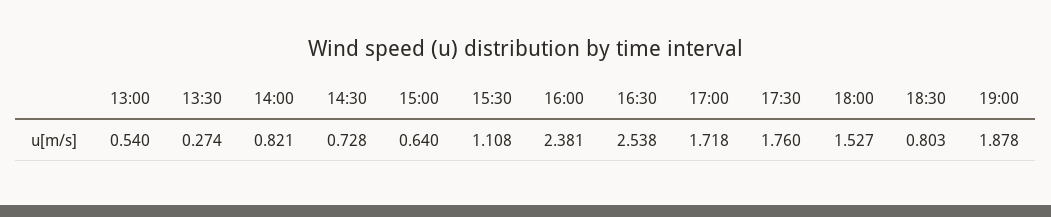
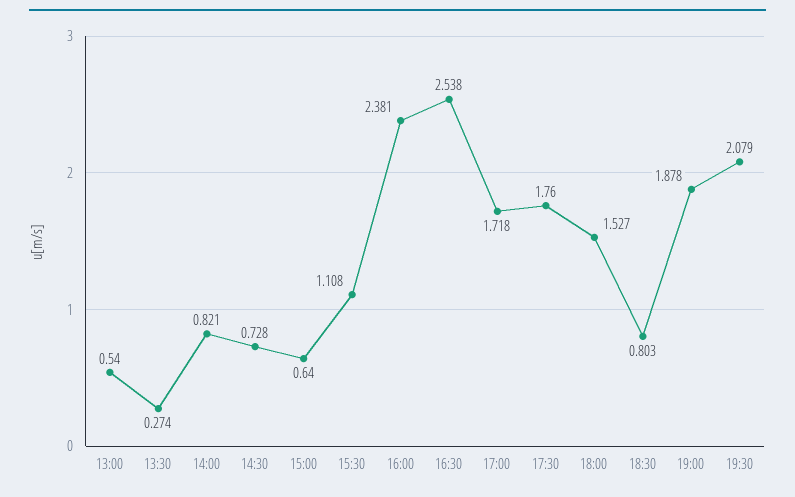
19:30: none -> 2.079

